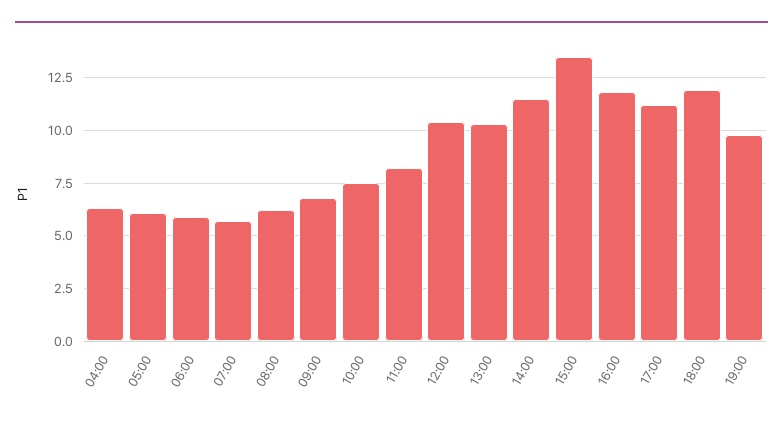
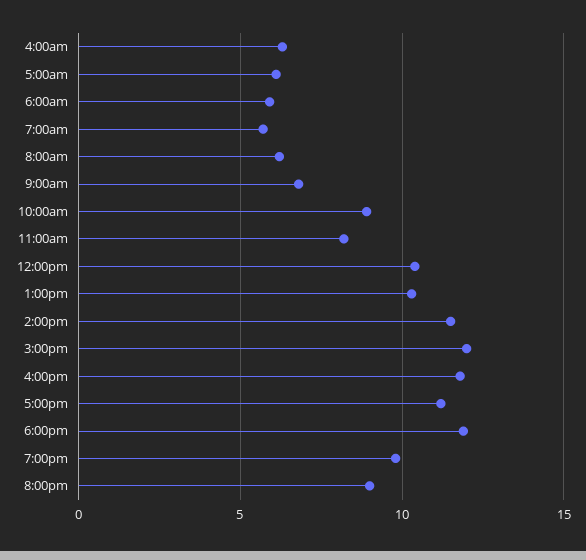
10:00: 7.5 -> 9
15:00: 13.5 -> 12
8:00pm: none -> 9

